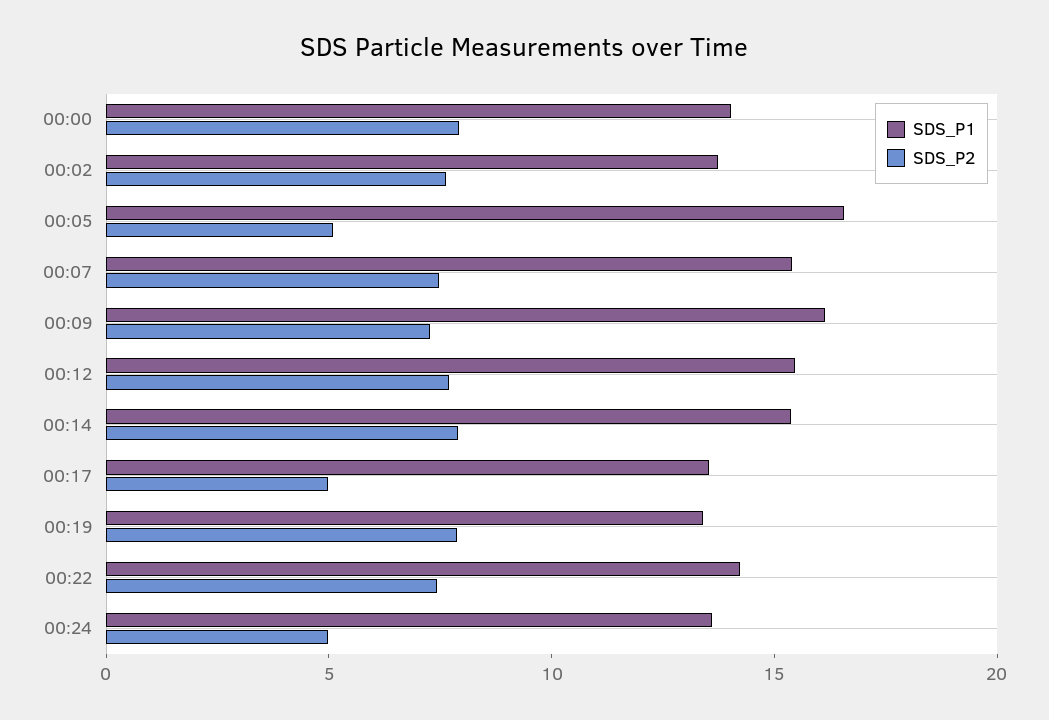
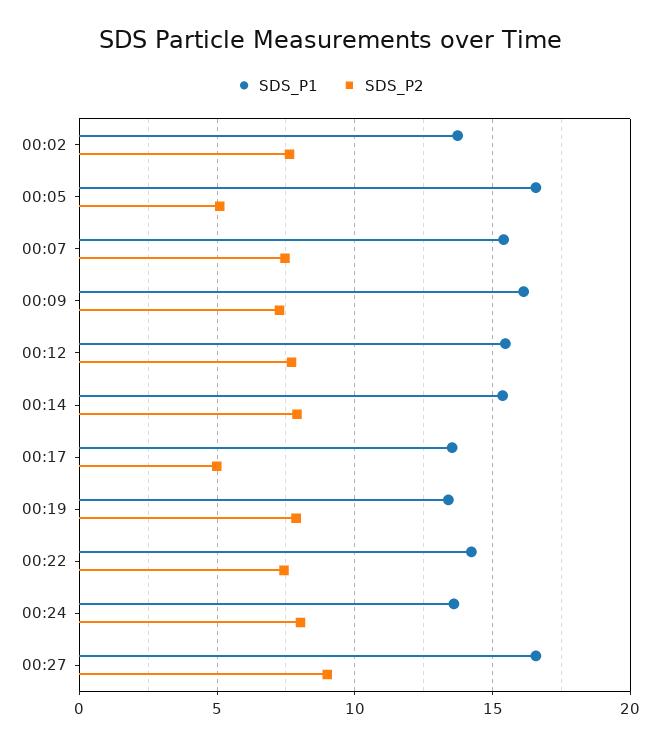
SDS_P1, 00:00: 14 -> none
SDS_P2, 00:00: 8 -> none
SDS_P2, 00:24: 5 -> 8
SDS_P1, 00:27: none -> 16.5
SDS_P2, 00:27: none -> 9

